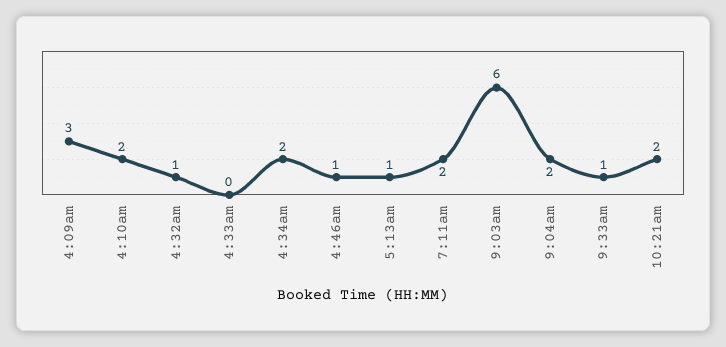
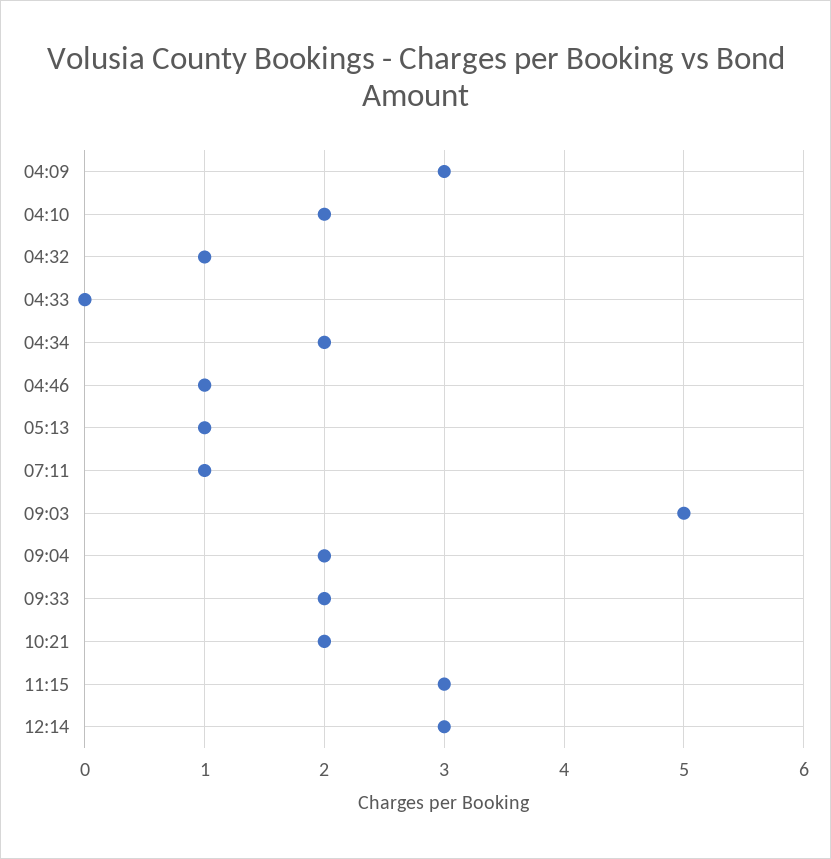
7:11am: 2 -> 1
9:03am: 6 -> 5
9:33am: 1 -> 2
11:15: none -> 3
12:14: none -> 3

